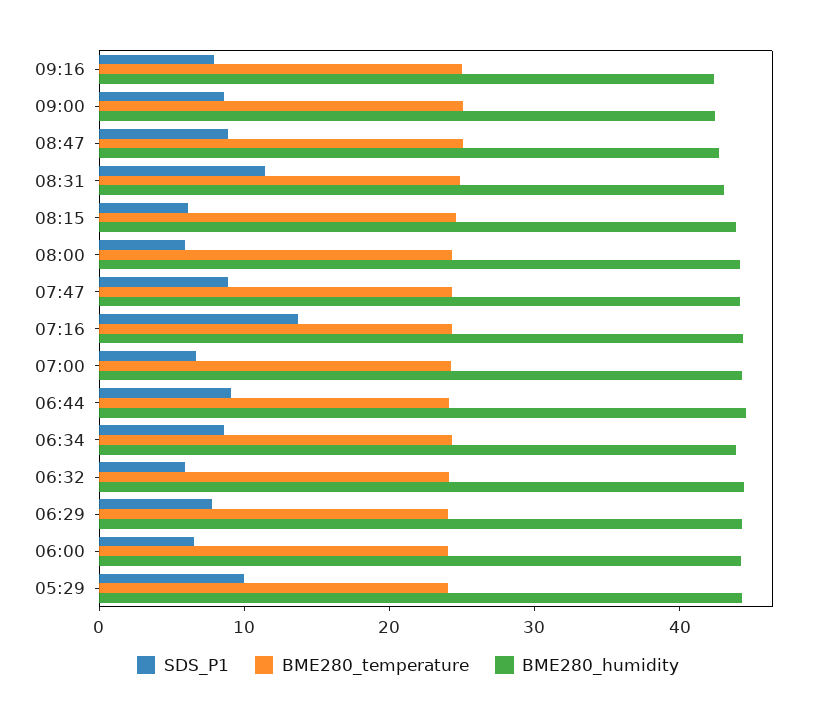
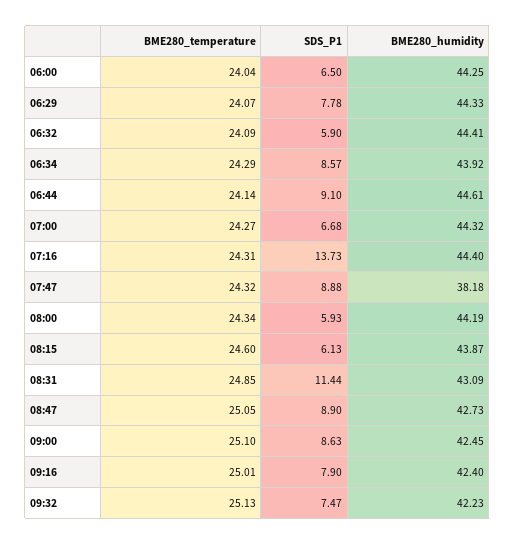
BME280_humidity, 07:47: 44 -> 38.18
SDS_P1, 05:29: 10 -> none
BME280_temperature, 05:29: 24 -> none
BME280_humidity, 05:29: 44 -> none
BME280_temperature, 09:32: none -> 25.13
SDS_P1, 09:32: none -> 7.47
BME280_humidity, 09:32: none -> 42.23

